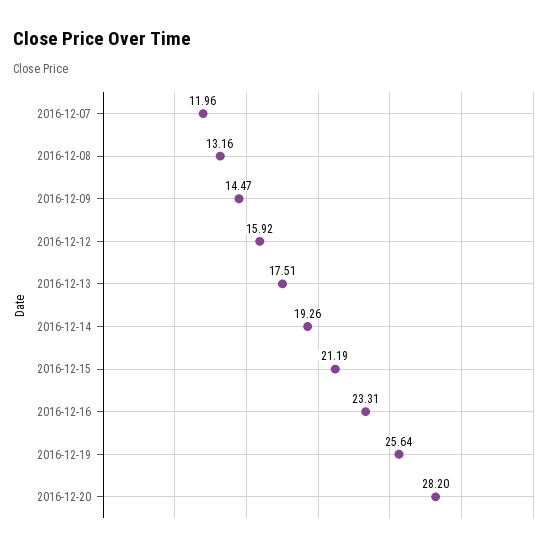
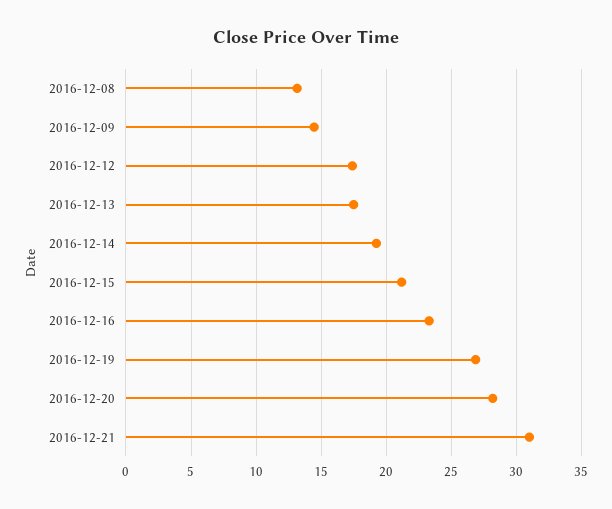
2016-12-07: 11.96 -> none
2016-12-12: 15.92 -> 17.5
2016-12-19: 25.64 -> 27
2016-12-21: none -> 31

